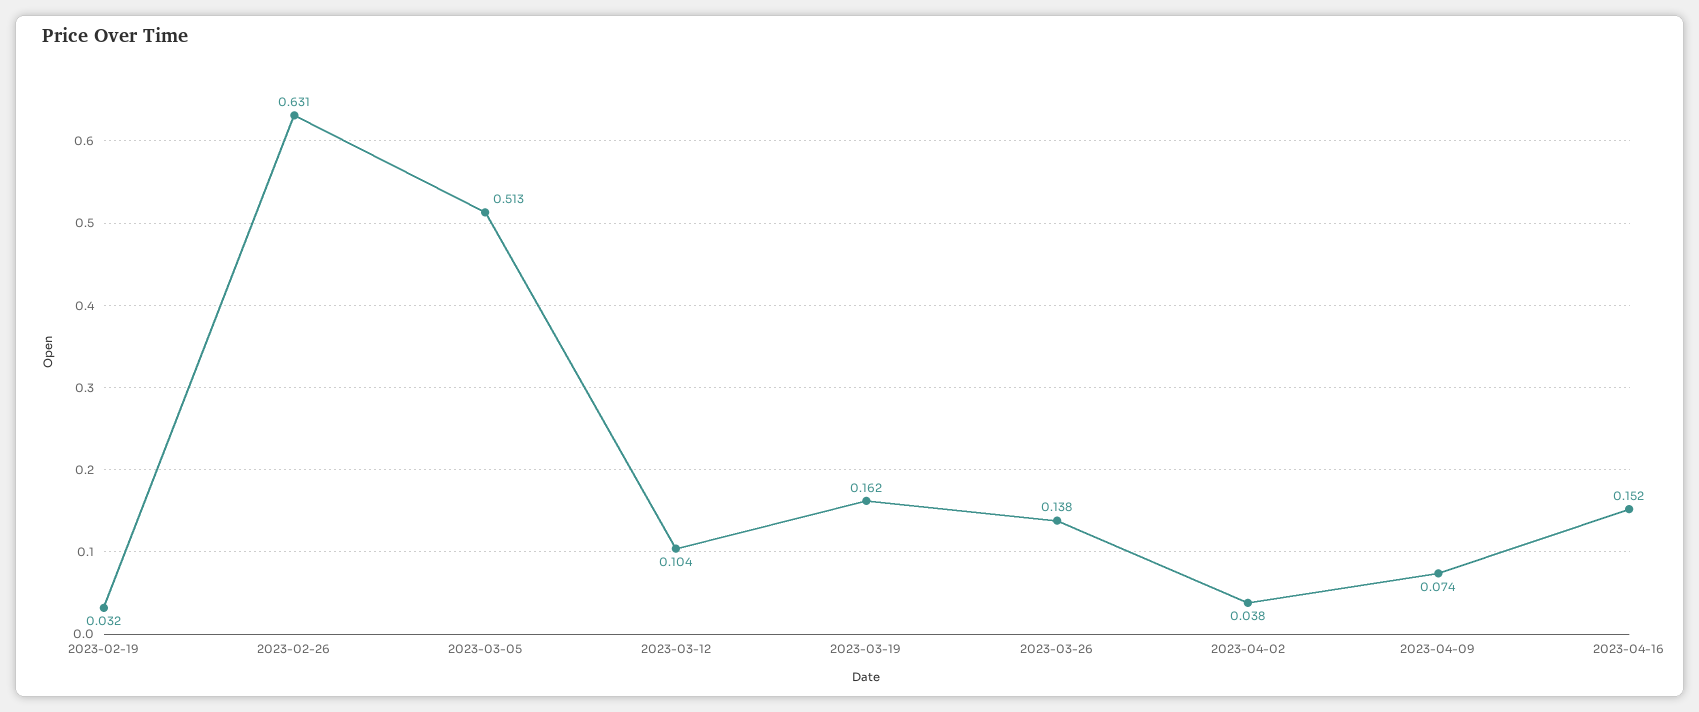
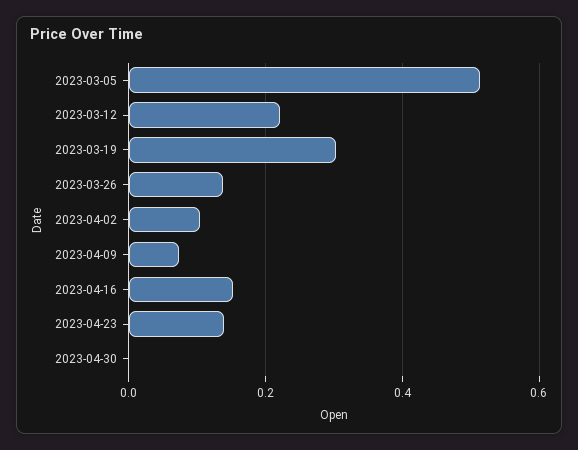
2023-02-19: 0.032 -> none
2023-02-26: 0.631 -> none
2023-03-12: 0.104 -> 0.22
2023-03-19: 0.162 -> 0.3
2023-04-02: 0.038 -> 0.1
2023-04-23: none -> 0.14
2023-04-30: none -> 0

